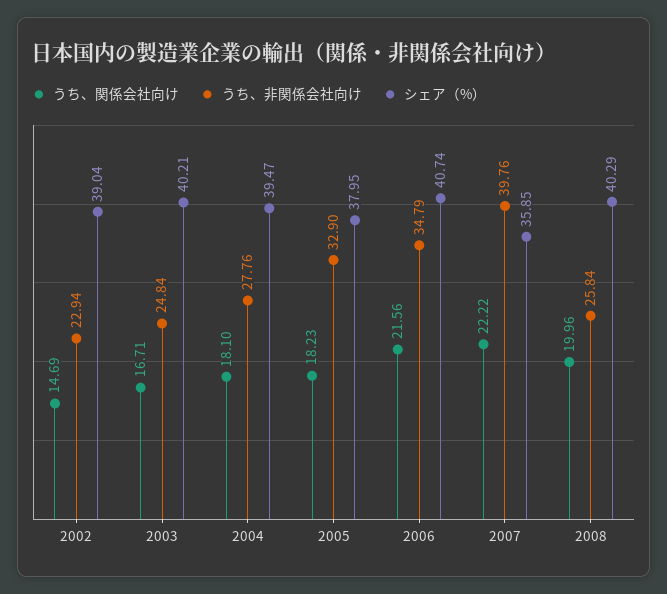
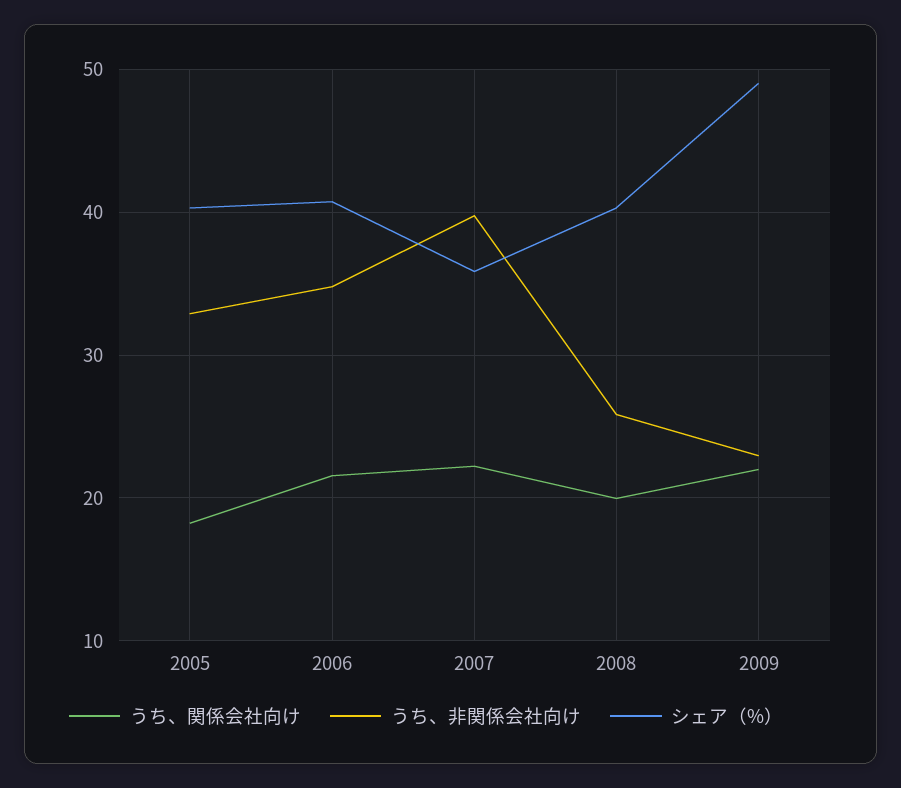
うち、関係会社向け, 2002: 14.69 -> none
うち、非関係会社向け, 2002: 22.94 -> none
シェア（%）, 2002: 39.04 -> none
うち、関係会社向け, 2003: 16.71 -> none
うち、非関係会社向け, 2003: 24.84 -> none
シェア（%）, 2003: 40.21 -> none
うち、関係会社向け, 2004: 18.1 -> none
うち、非関係会社向け, 2004: 27.76 -> none
シェア（%）, 2004: 39.47 -> none
シェア（%）, 2005: 37.95 -> 40
うち、関係会社向け, 2009: none -> 22
うち、非関係会社向け, 2009: none -> 23
シェア（%）, 2009: none -> 49

